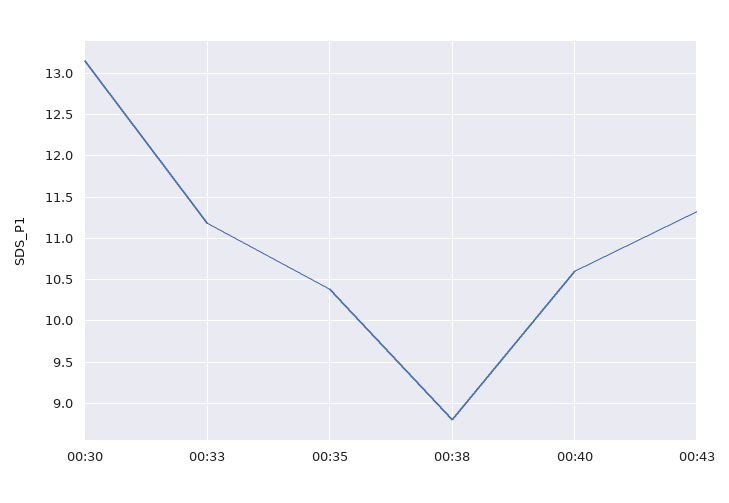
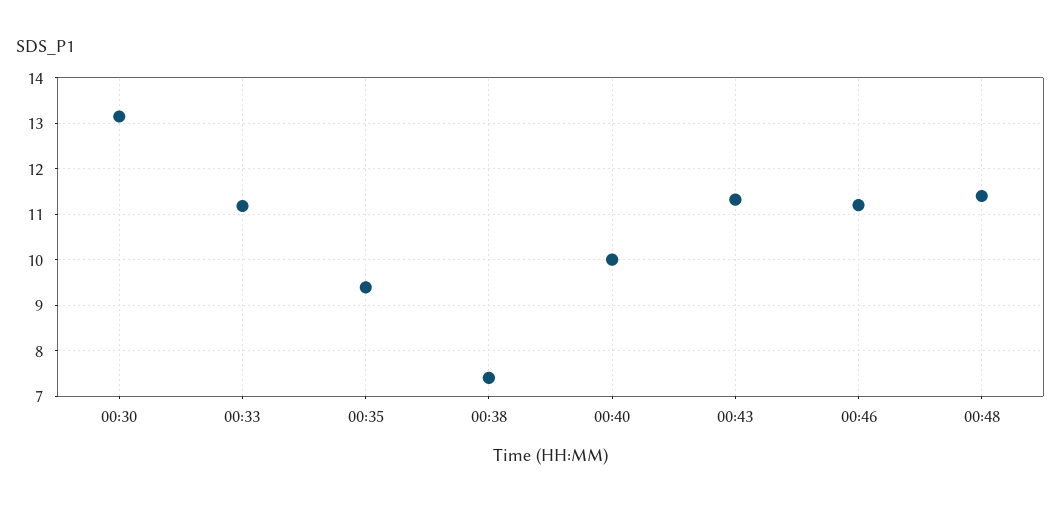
00:35: 10.4 -> 9.4
00:38: 8.8 -> 7.4
00:40: 10.6 -> 10
00:46: none -> 11.2
00:48: none -> 11.4

